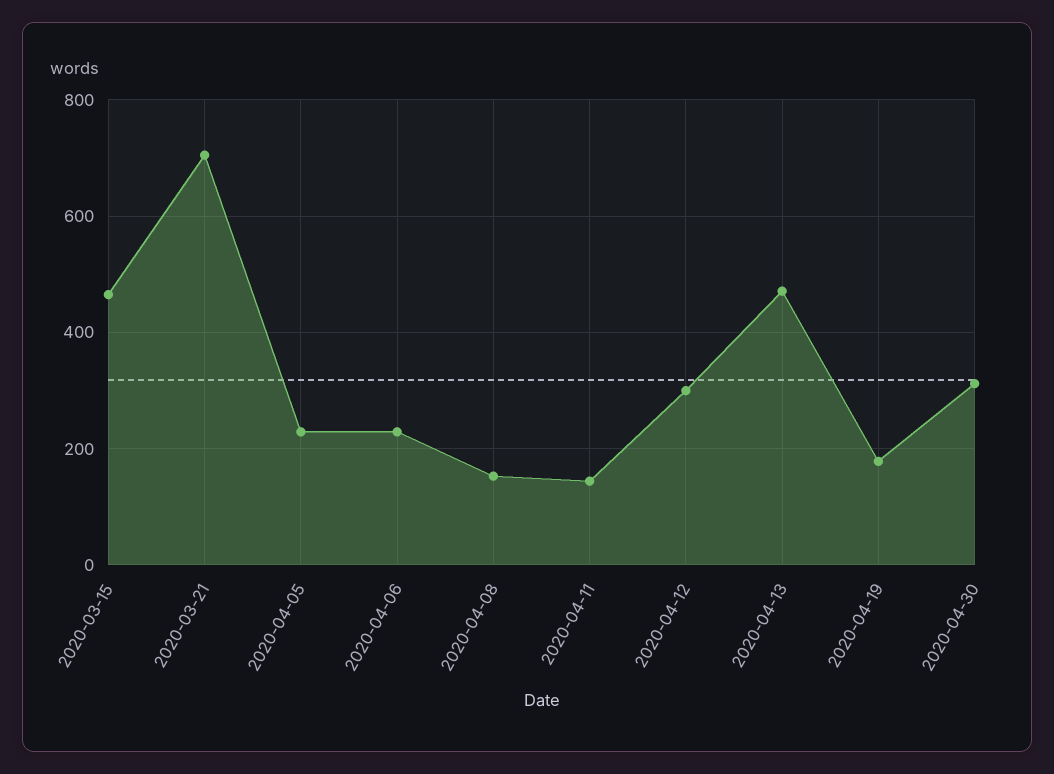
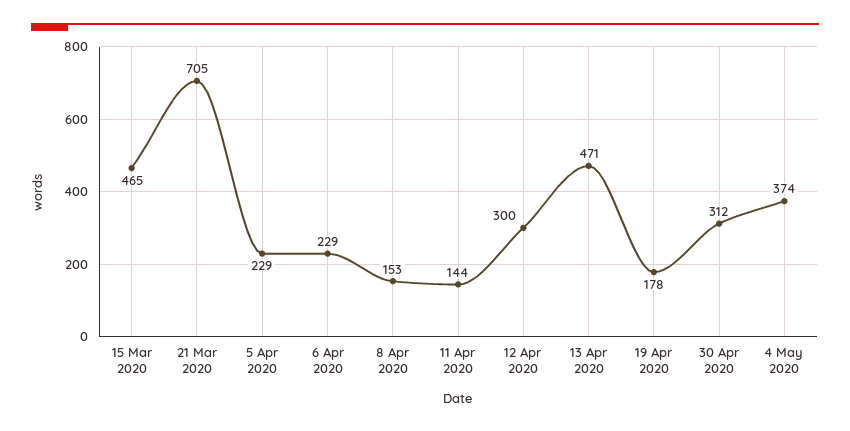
4 May 2020: none -> 374

